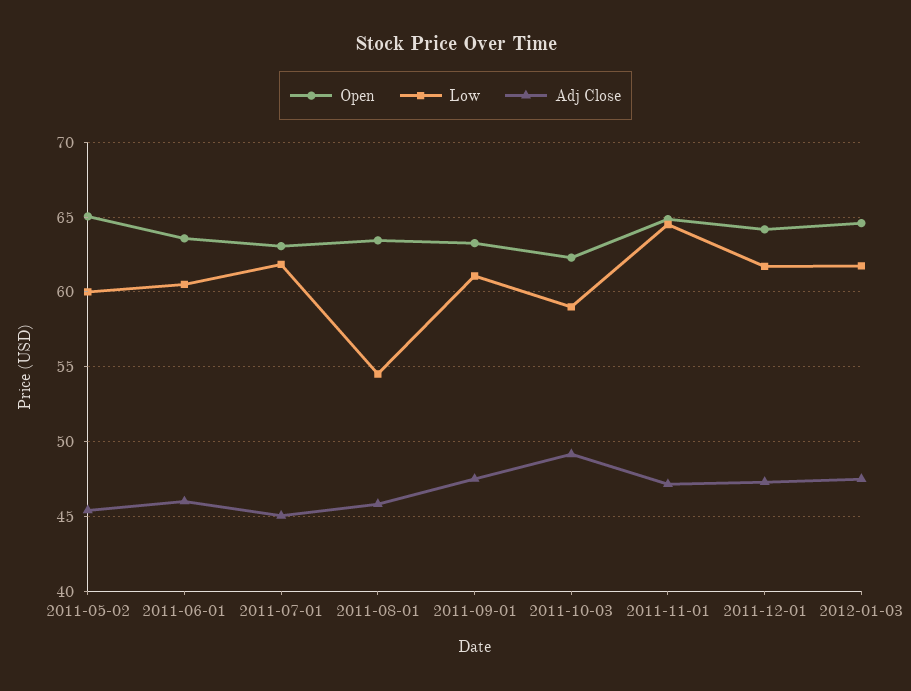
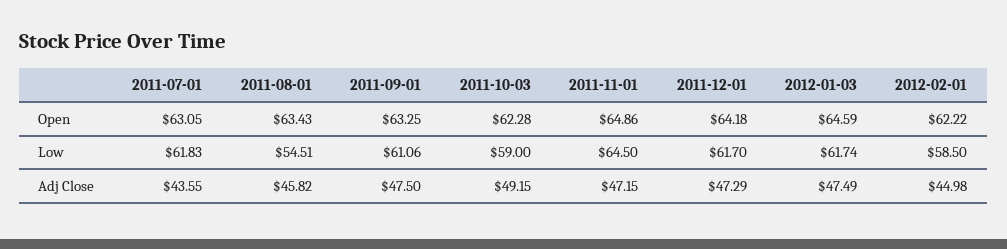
Open, 2011-05-02: 65 -> none
Low, 2011-05-02: 60 -> none
Adj Close, 2011-05-02: 45.5 -> none
Open, 2011-06-01: 63.5 -> none
Low, 2011-06-01: 60.5 -> none
Adj Close, 2011-06-01: 46 -> none
Adj Close, 2011-07-01: 45 -> 43.55
Open, 2012-02-01: none -> 62.22
Low, 2012-02-01: none -> 58.5
Adj Close, 2012-02-01: none -> 44.98

